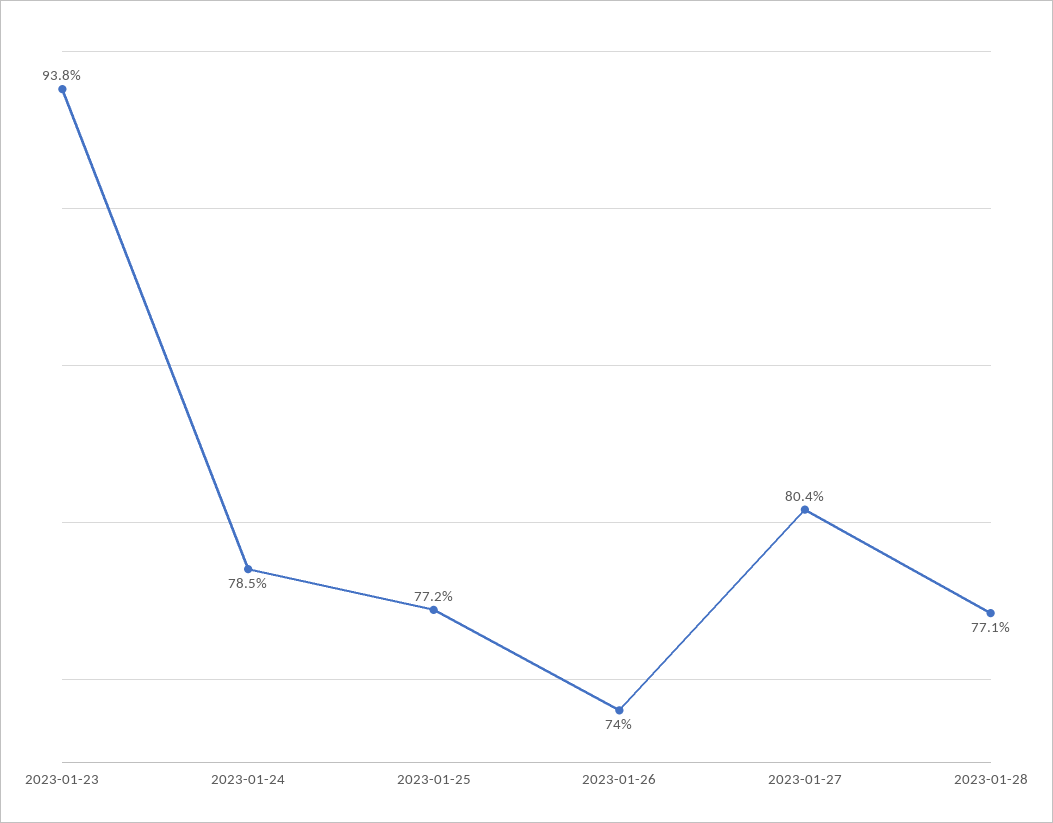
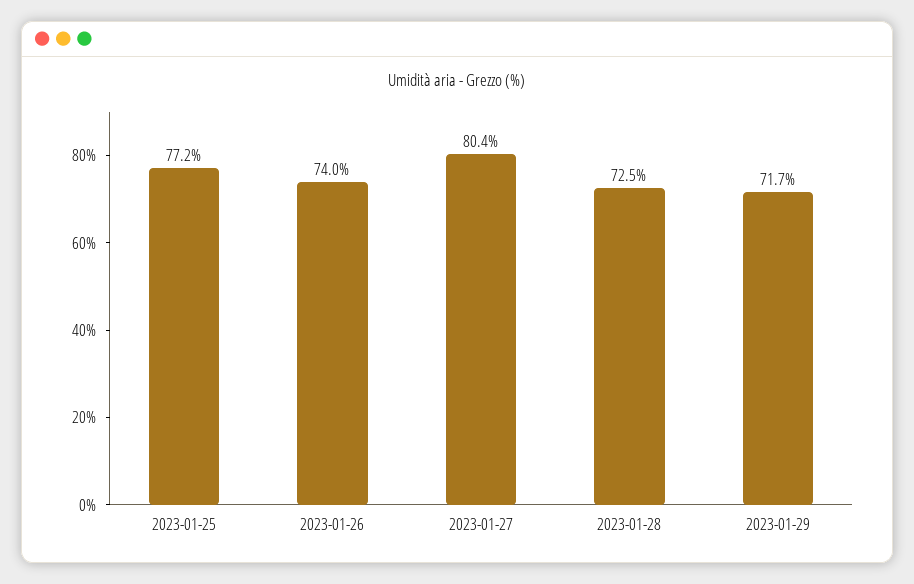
2023-01-23: 93.8 -> none
2023-01-24: 78.5 -> none
2023-01-28: 77.1 -> 72.5
2023-01-29: none -> 71.7

